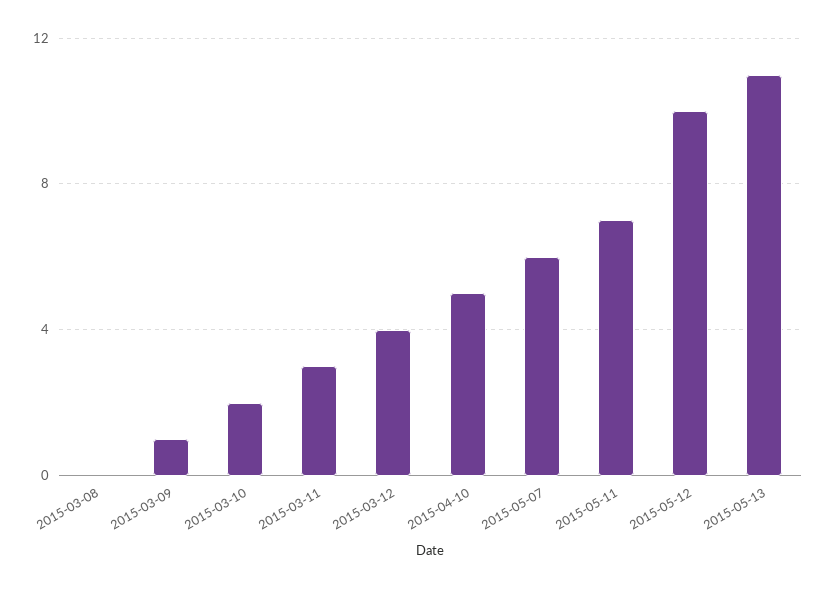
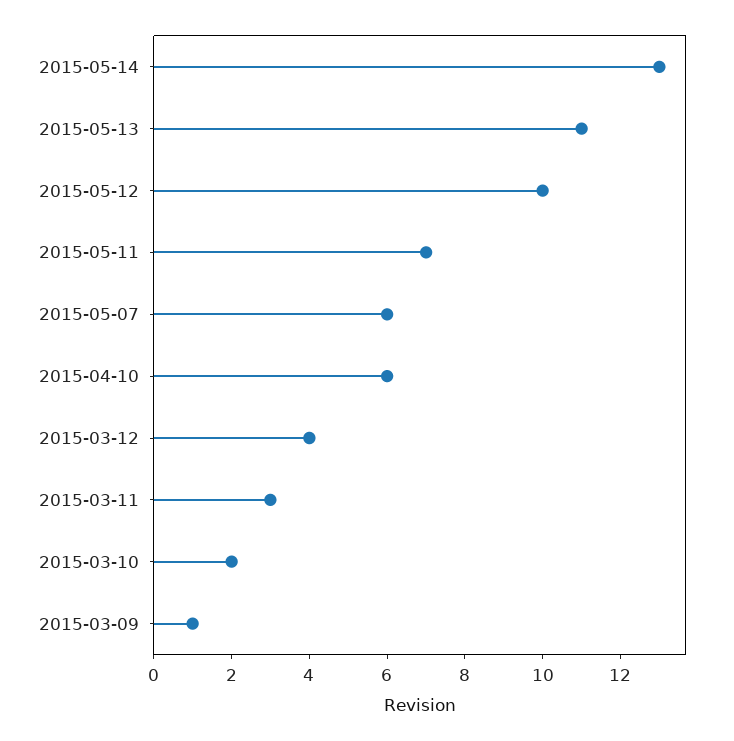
2015-03-08: 0 -> none
2015-04-10: 5 -> 6
2015-05-14: none -> 13

